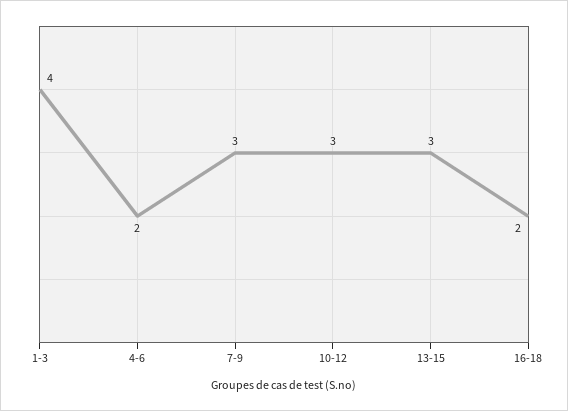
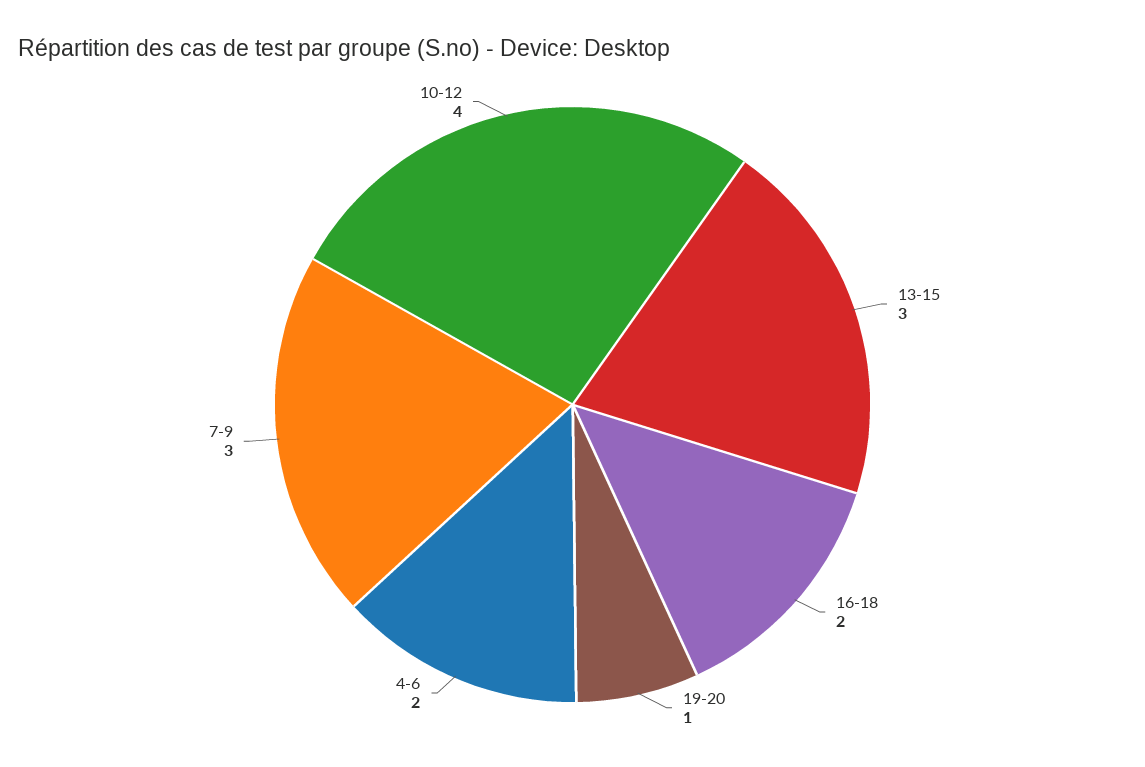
1-3: 4 -> none
10-12: 3 -> 4
19-20: none -> 1

